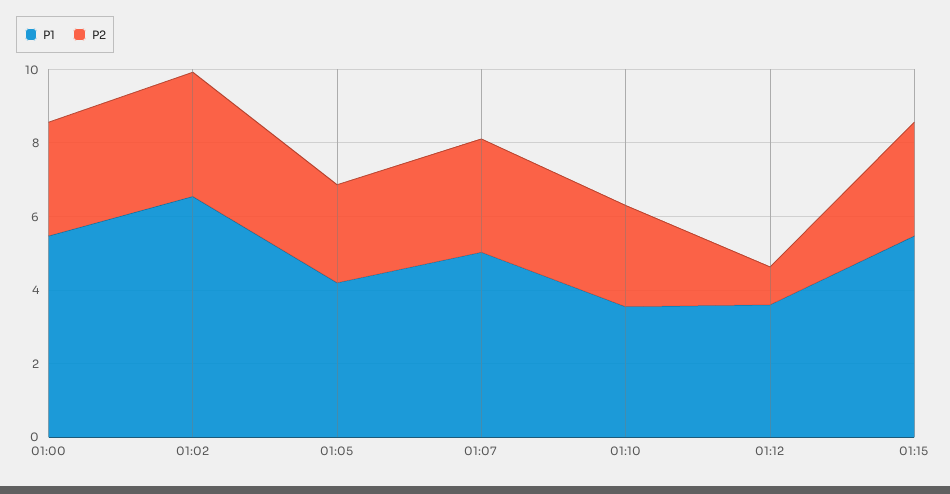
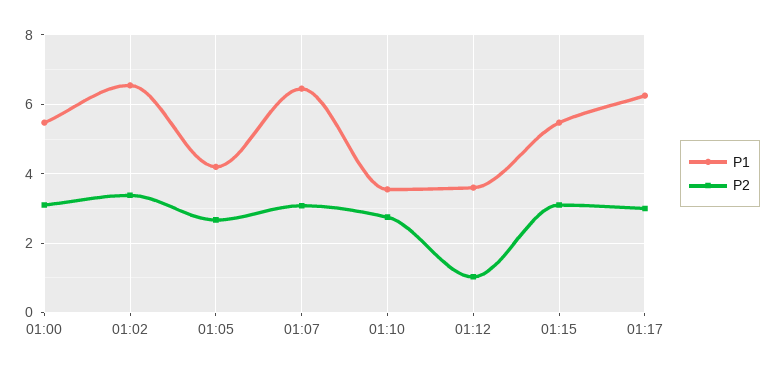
P1, 01:07: 5 -> 6.4
P1, 01:17: none -> 6.2
P2, 01:17: none -> 3

